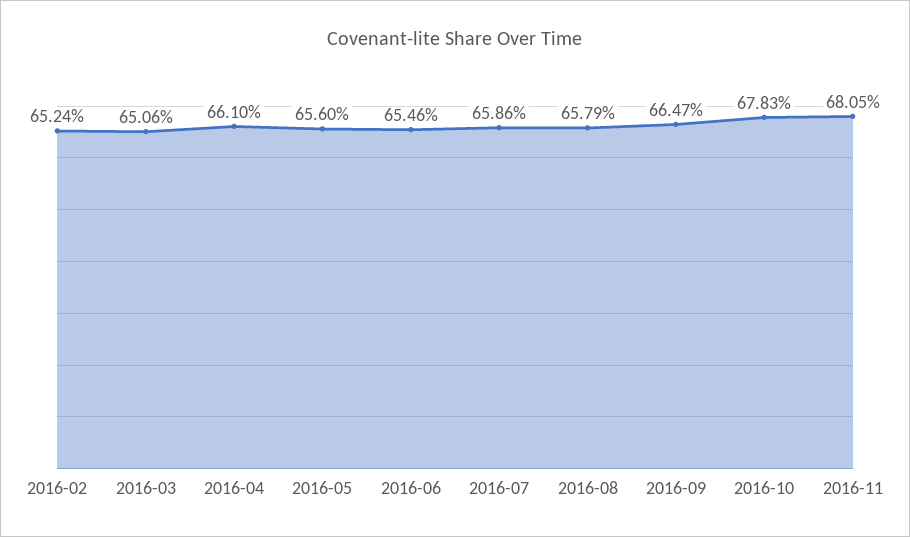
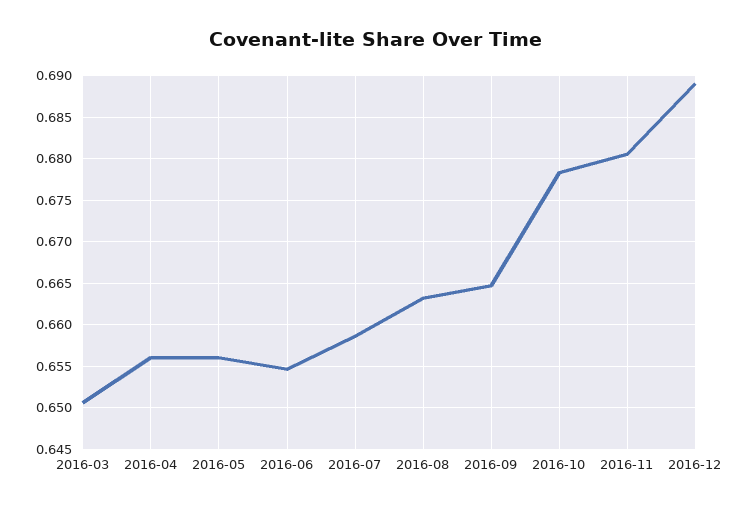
2016-02: 0.6524 -> none
2016-04: 0.661 -> 0.656
2016-08: 0.6579 -> 0.663
2016-12: none -> 0.689

